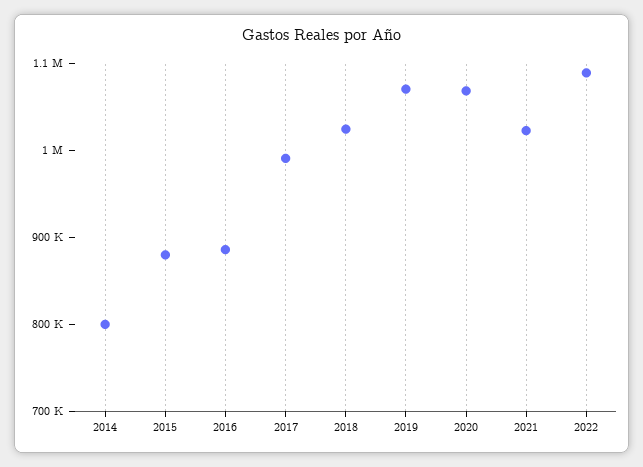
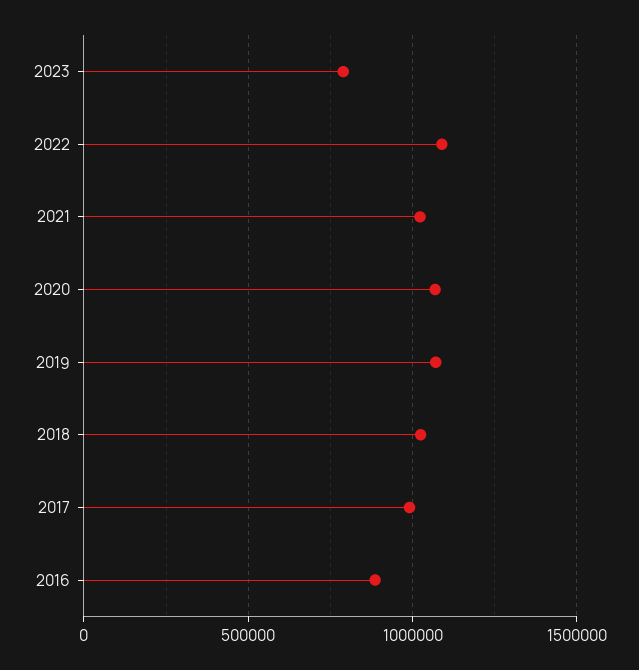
2014: 800000 -> none
2015: 880000 -> none
2023: none -> 800000

